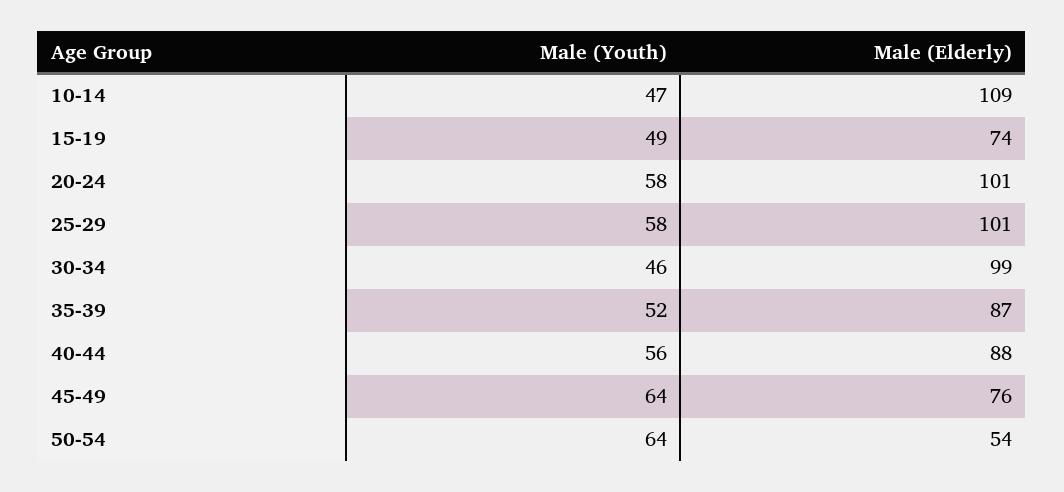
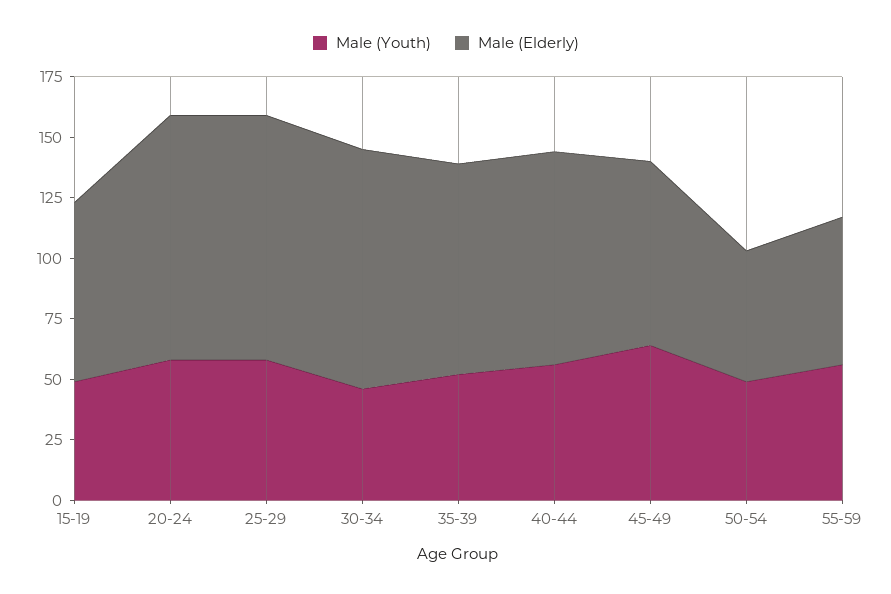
Male (Youth), 10-14: 47 -> none
Male (Elderly), 10-14: 109 -> none
Male (Youth), 50-54: 64 -> 50
Male (Youth), 55-59: none -> 55
Male (Elderly), 55-59: none -> 60

